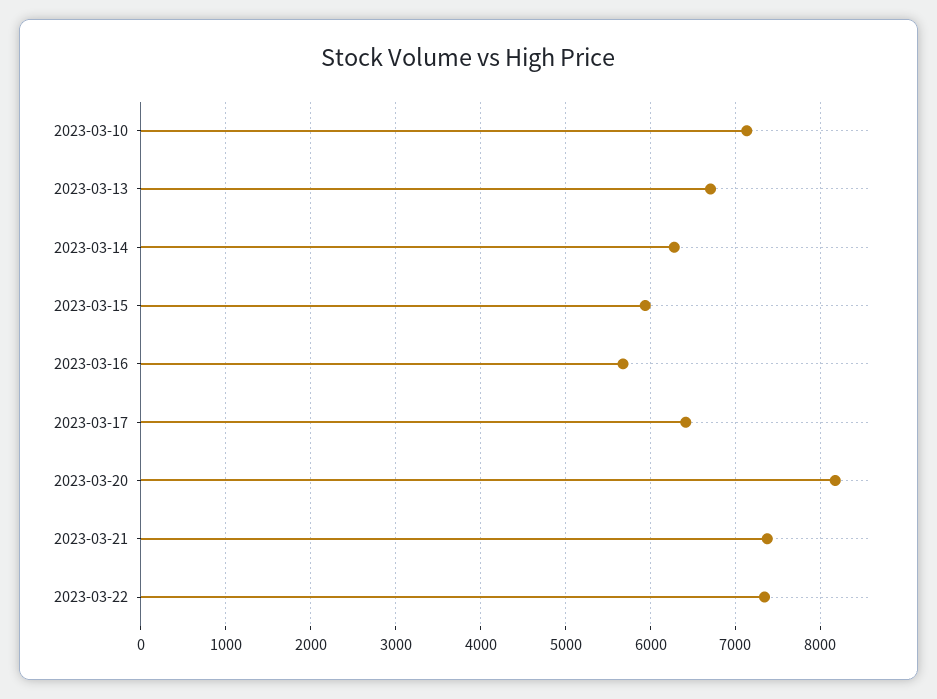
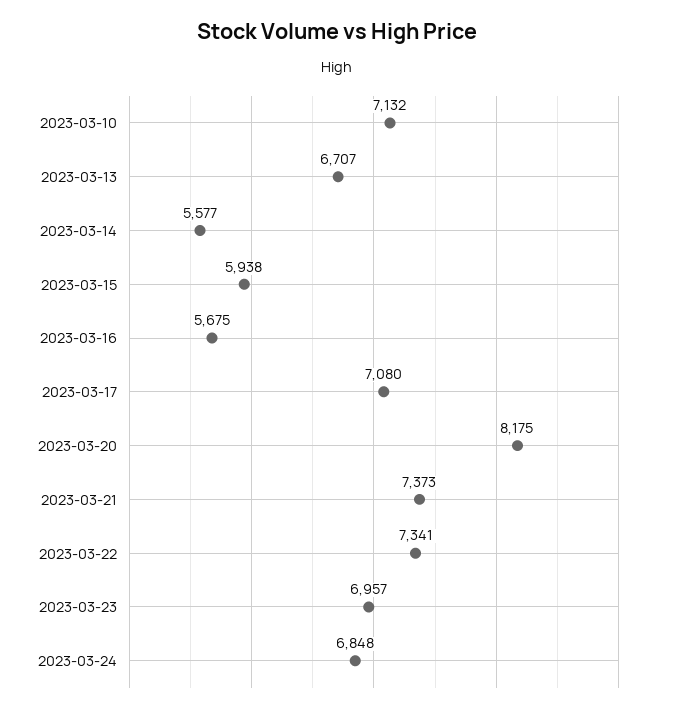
2023-03-14: 6300 -> 5577
2023-03-17: 6400 -> 7080
2023-03-23: none -> 6957
2023-03-24: none -> 6848

